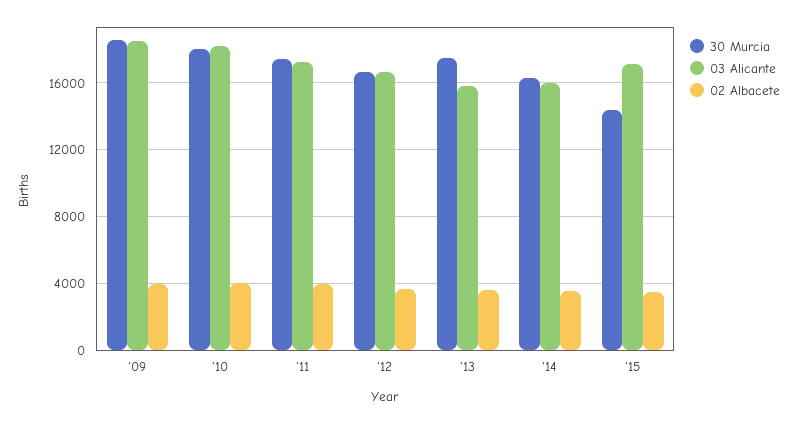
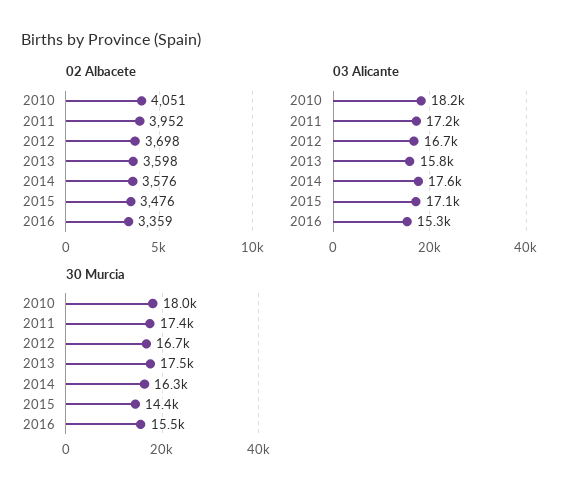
30 Murcia, '09: 18500 -> none
03 Alicante, '09: 18500 -> none
02 Albacete, '09: 4000 -> none
03 Alicante, '14: 16000 -> 17600
02 Albacete, 2016: none -> 3359
03 Alicante, 2016: none -> 15300
30 Murcia, 2016: none -> 15500

